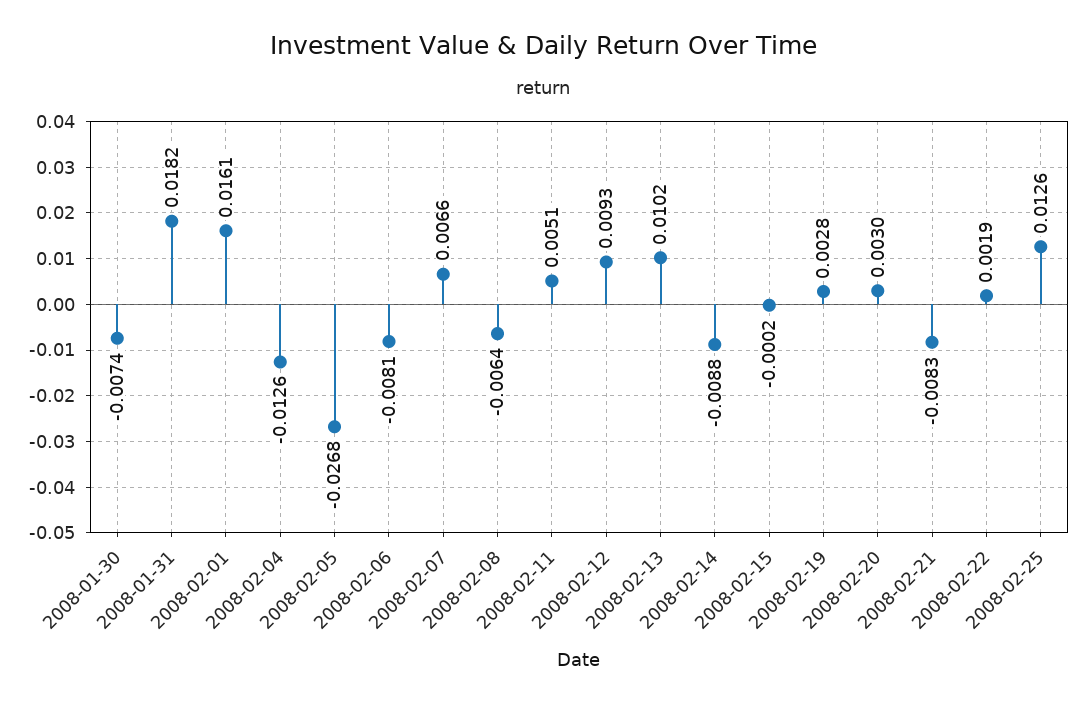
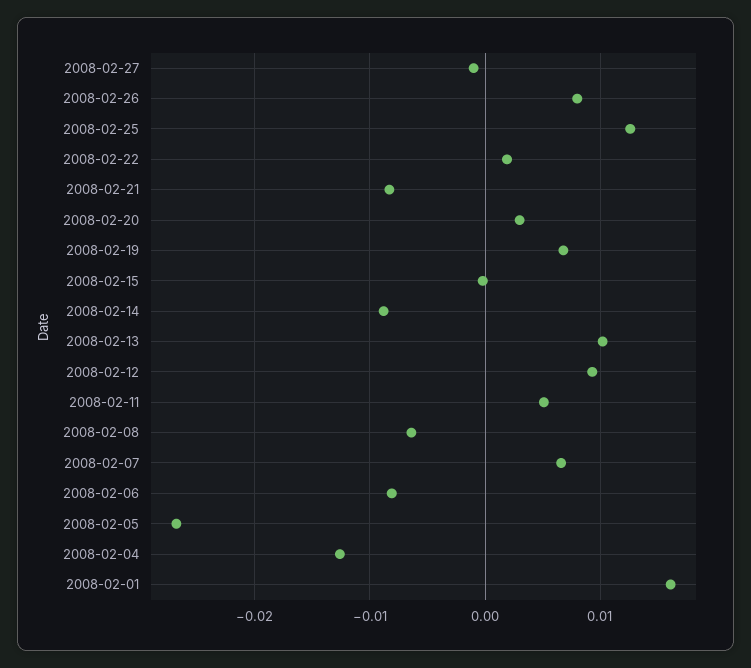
2008-01-30: -0.0074 -> none
2008-01-31: 0.0182 -> none
2008-02-19: 0.0028 -> 0.007
2008-02-27: none -> -0.001
2008-02-26: none -> 0.008

